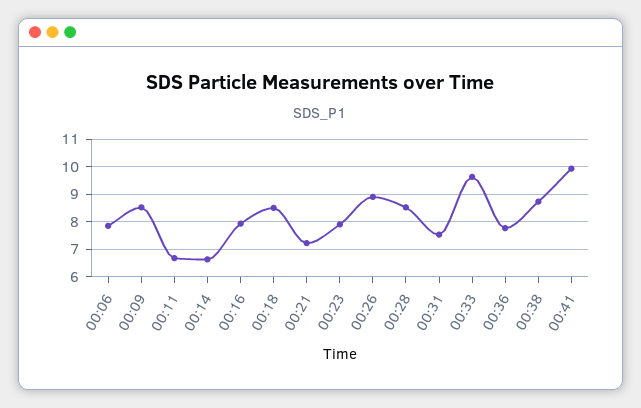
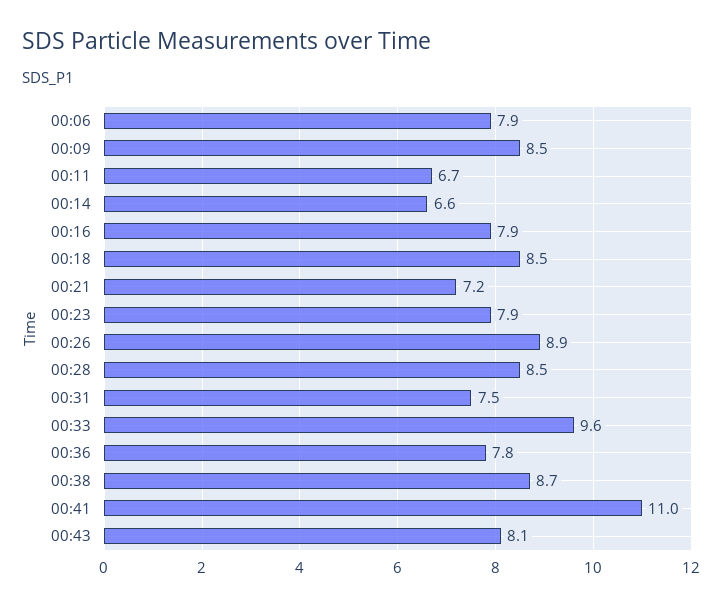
00:41: 10 -> 11
00:43: none -> 8.1

